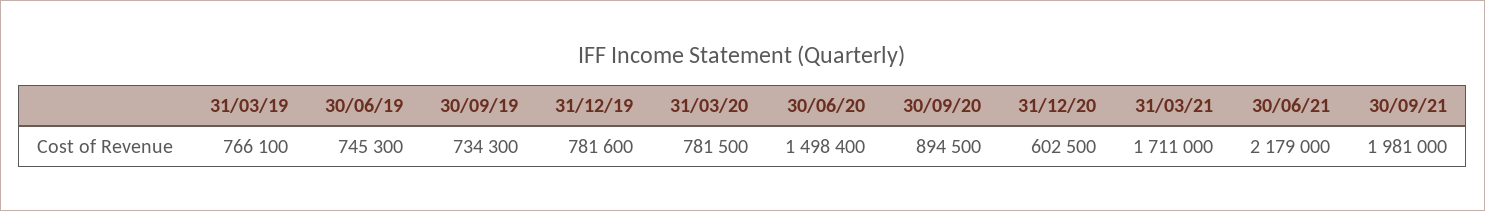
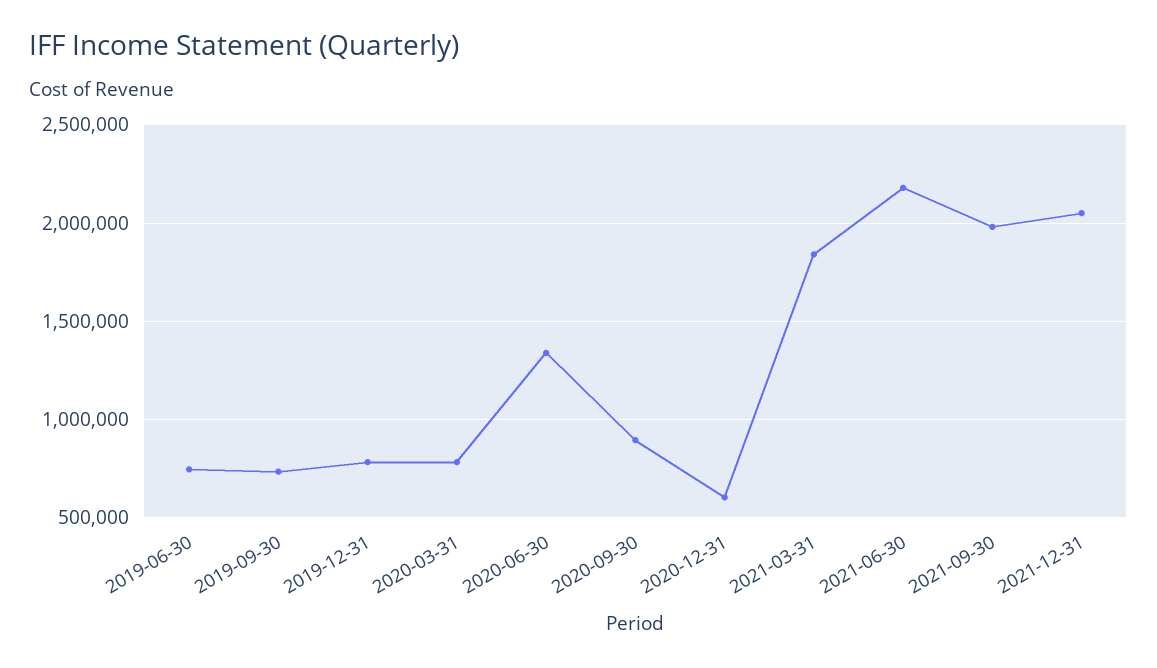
31/03/19: 766100 -> none
30/06/20: 1498400 -> 1350000
31/03/21: 1711000 -> 1850000
2021-12-31: none -> 2050000

